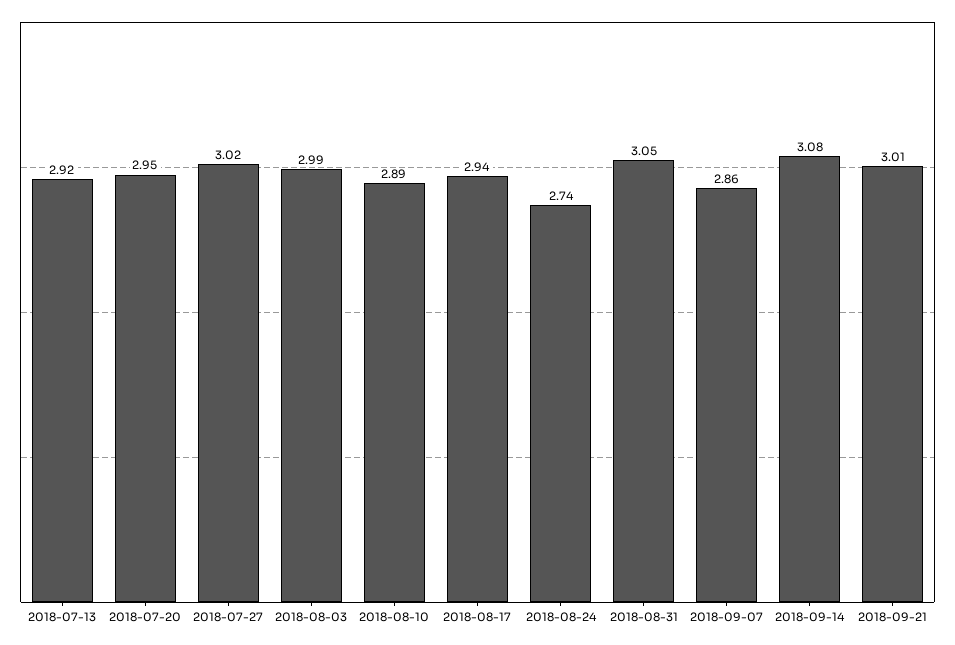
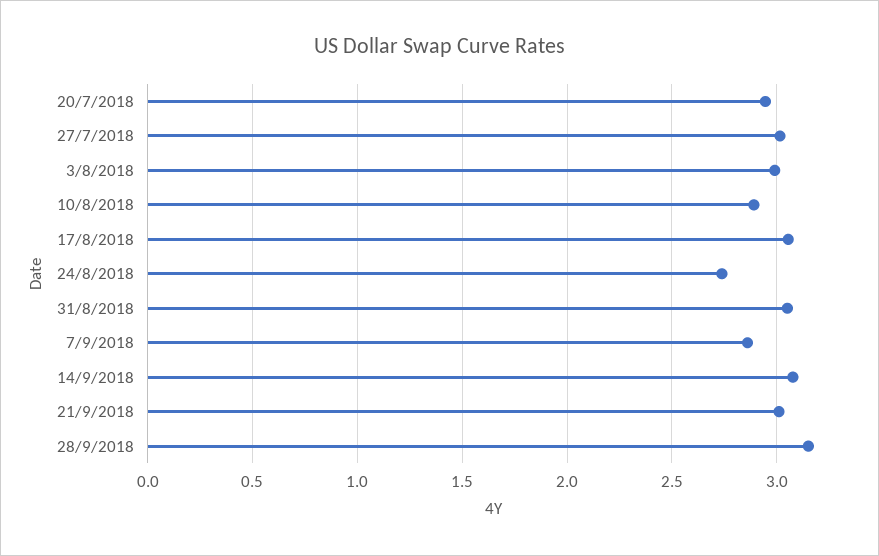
2018-07-13: 2.92 -> none
2018-08-17: 2.94 -> 3.05
28/9/2018: none -> 3.15

